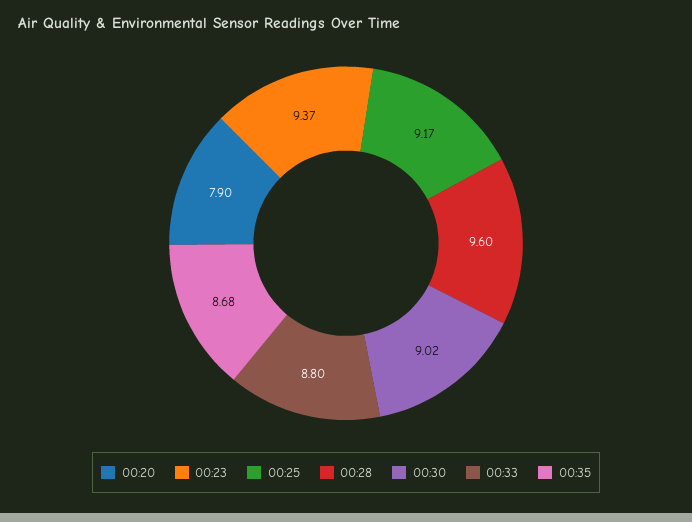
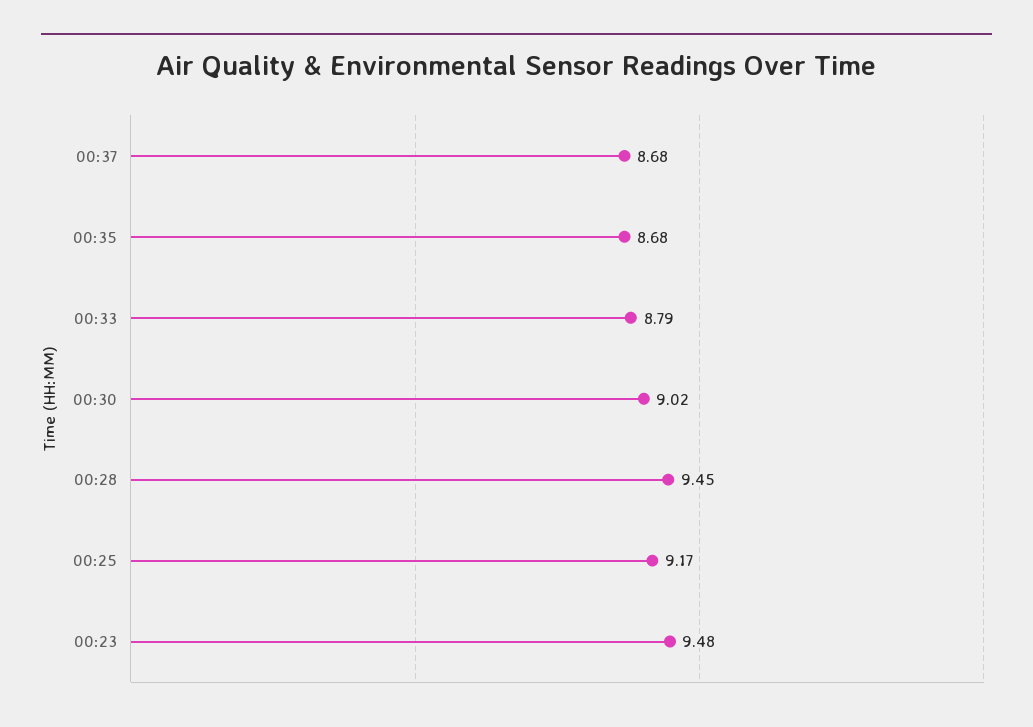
00:20: 7.9 -> none
00:23: 9.37 -> 9.48
00:28: 9.6 -> 9.45
00:33: 8.8 -> 8.79
00:37: none -> 8.68

